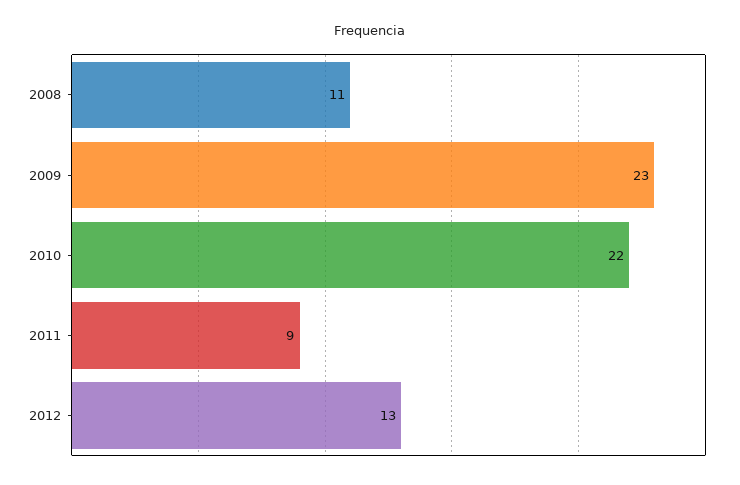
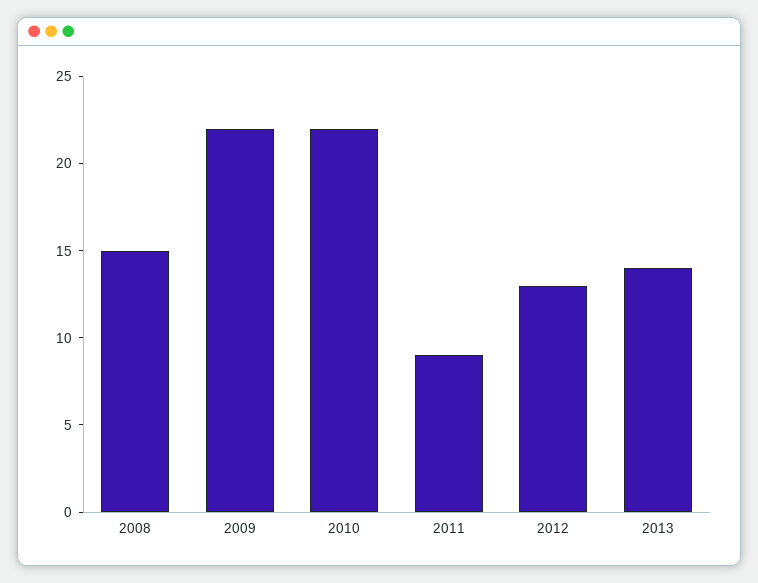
2008: 11 -> 15
2009: 23 -> 22
2013: none -> 14

